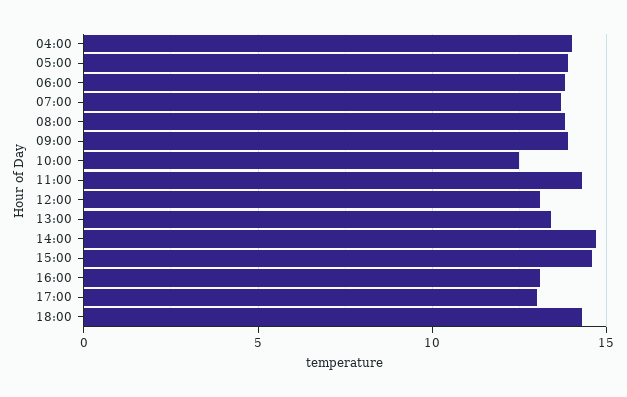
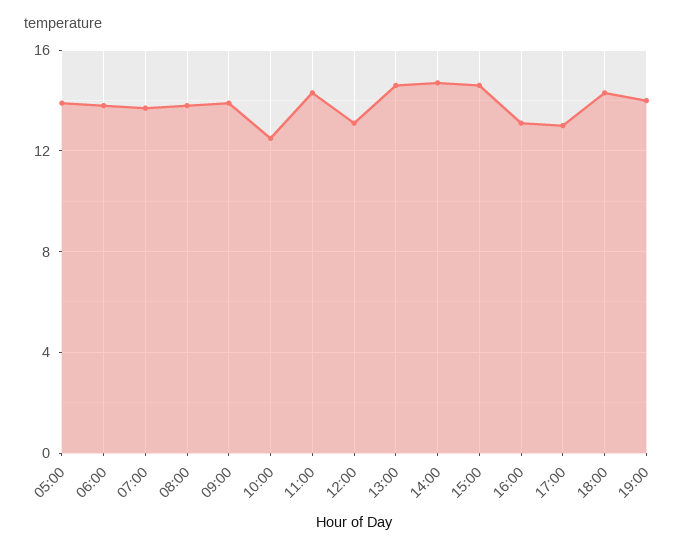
04:00: 14 -> none
13:00: 13.5 -> 14.5
19:00: none -> 14

